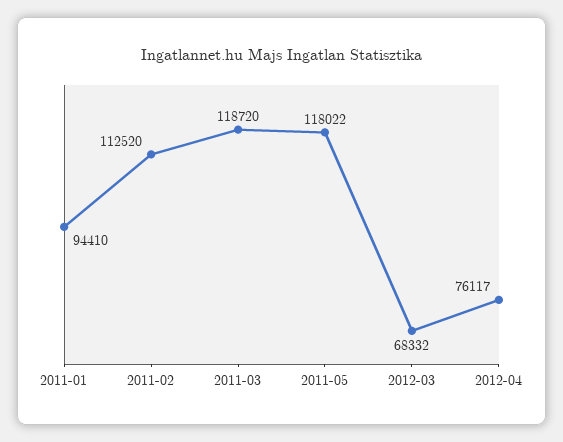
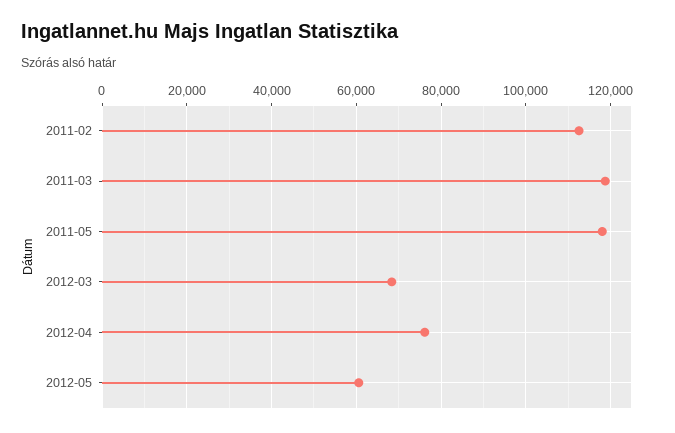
2011-01: 94410 -> none
2012-05: none -> 60000

